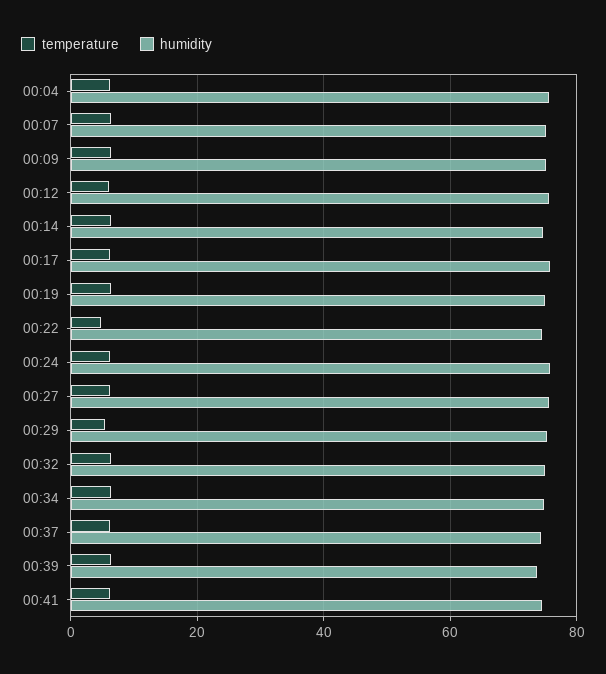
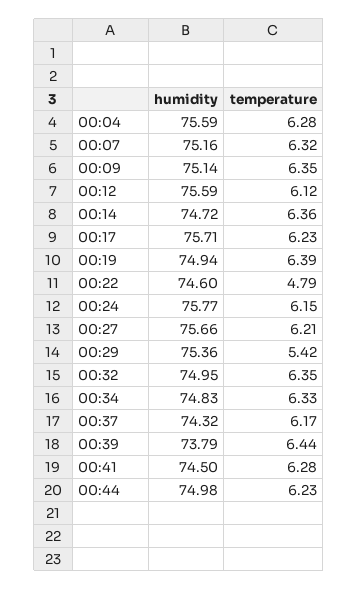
humidity, 00:44: none -> 74.98
temperature, 00:44: none -> 6.23

